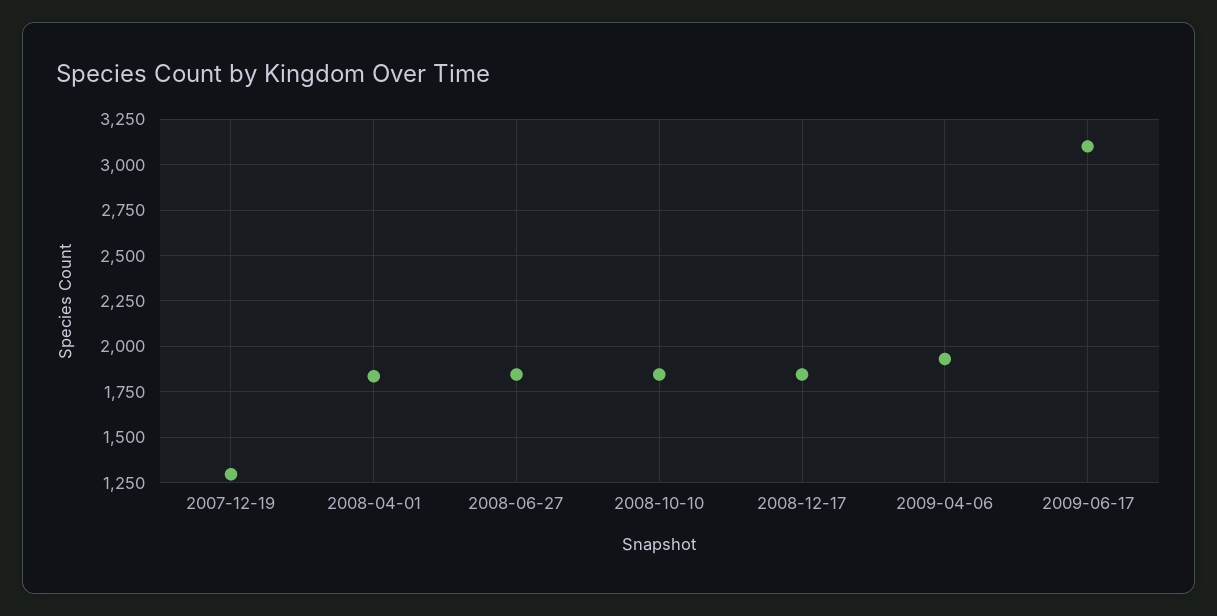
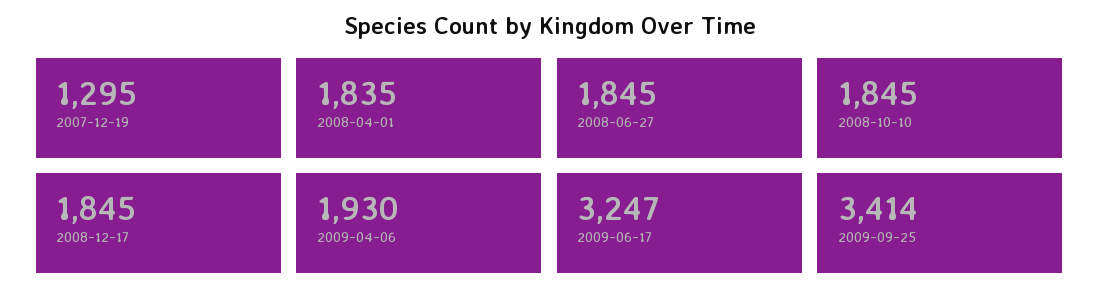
2009-06-17: 3100 -> 3247
2009-09-25: none -> 3414

